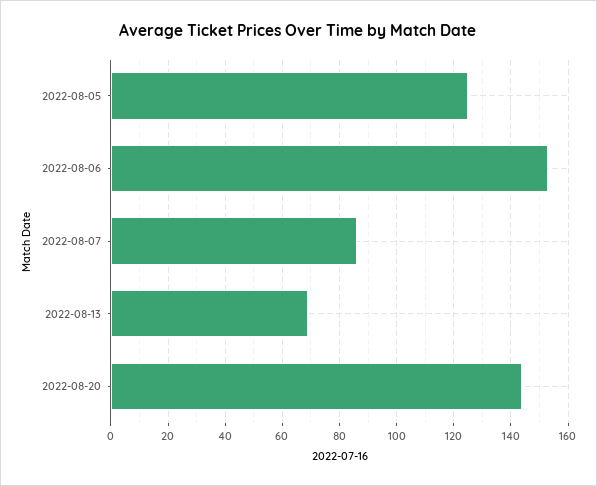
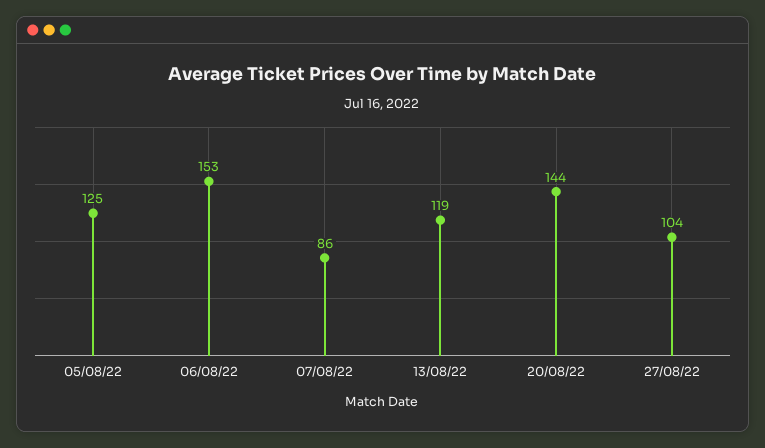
2022-08-13: 70 -> 119
27/08/22: none -> 104

